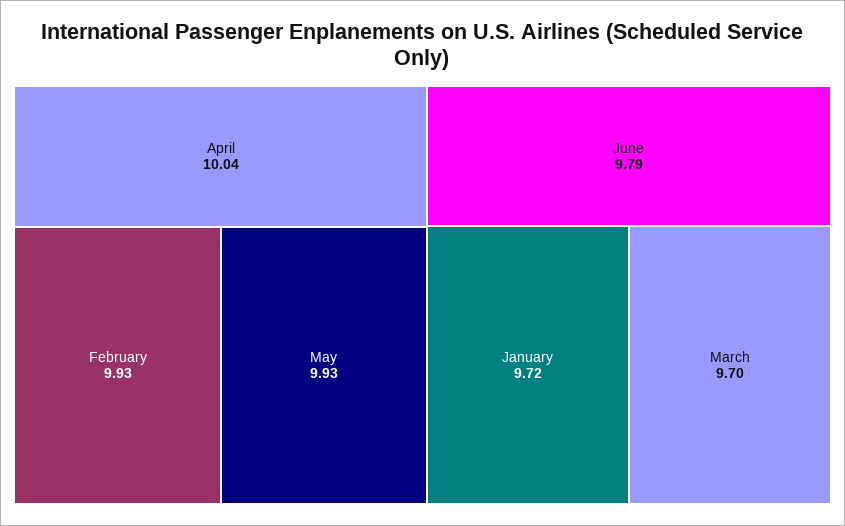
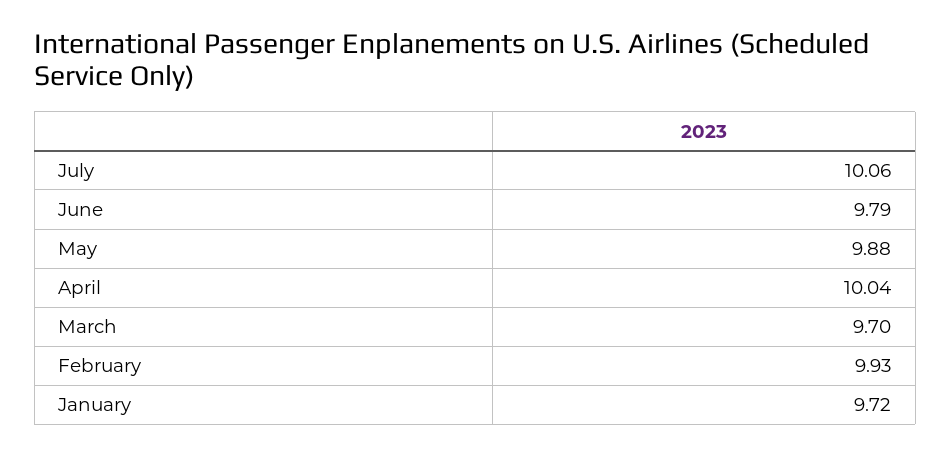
May: 9.93 -> 9.88
July: none -> 10.06

